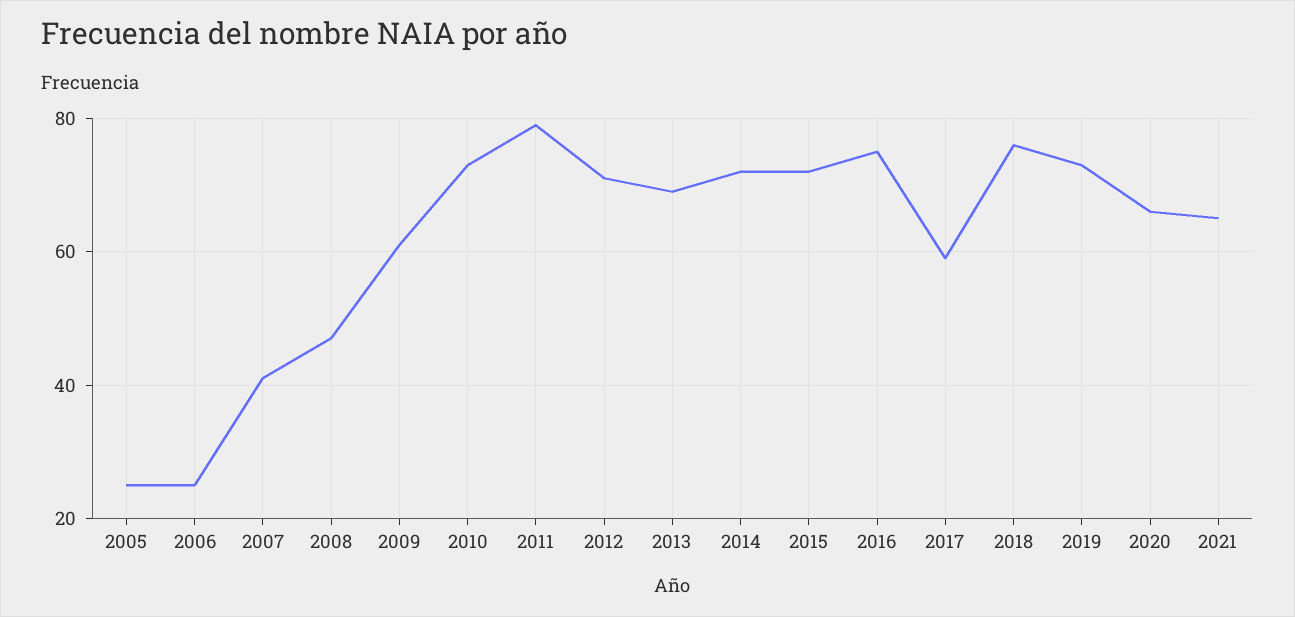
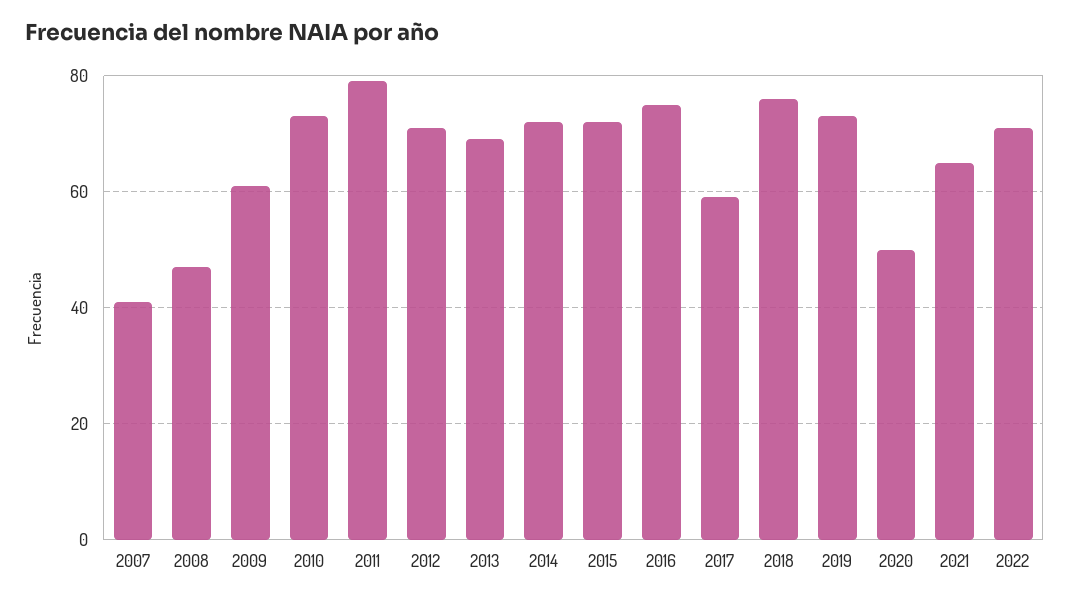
2005: 25 -> none
2006: 25 -> none
2020: 65 -> 50
2022: none -> 70

